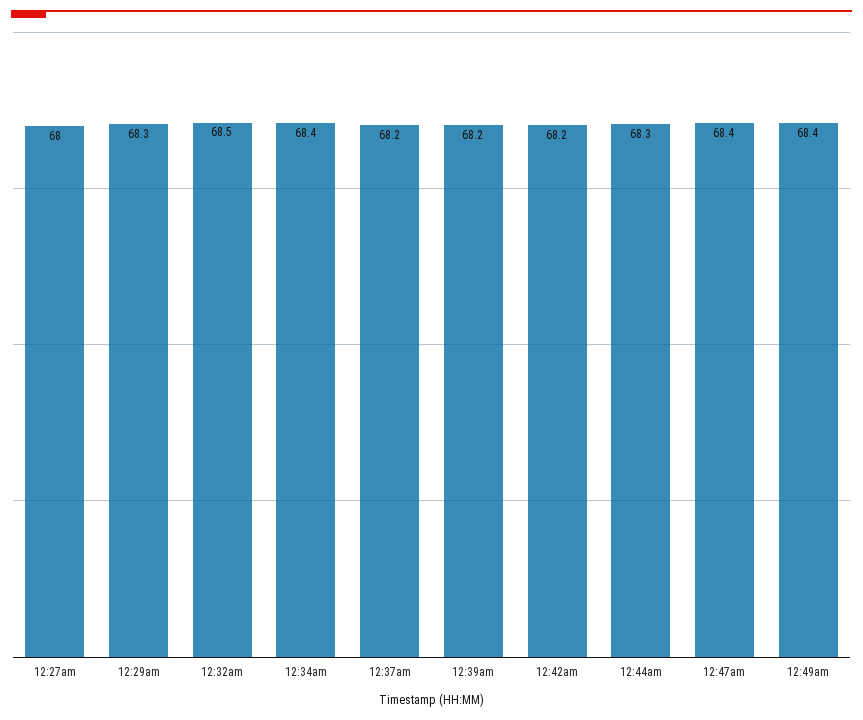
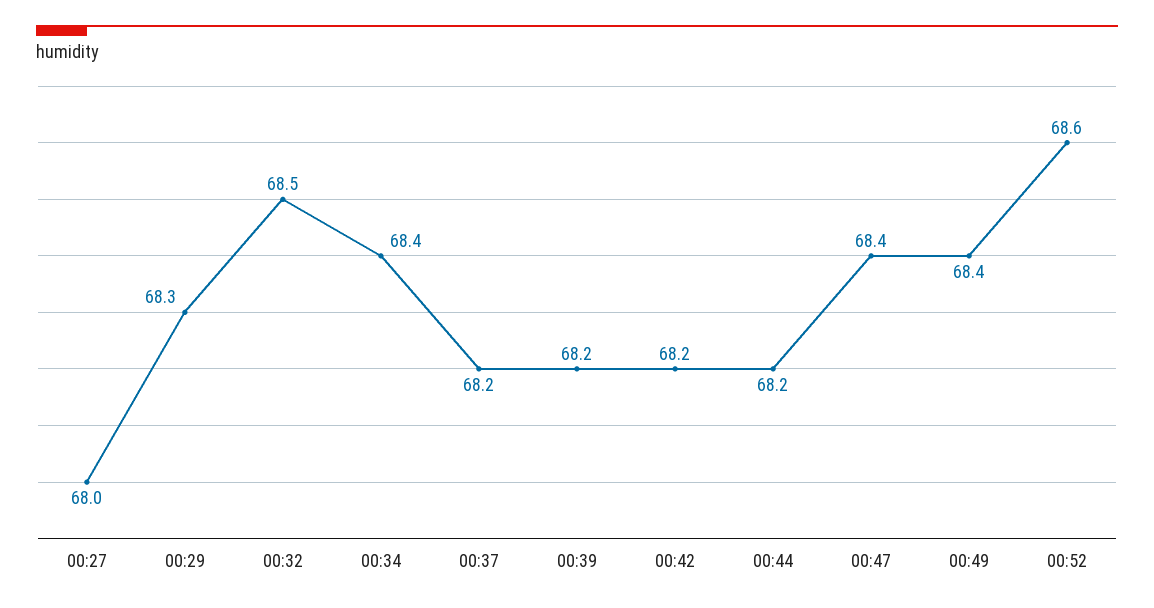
12:44am: 68.3 -> 68.2
00:52: none -> 68.6

